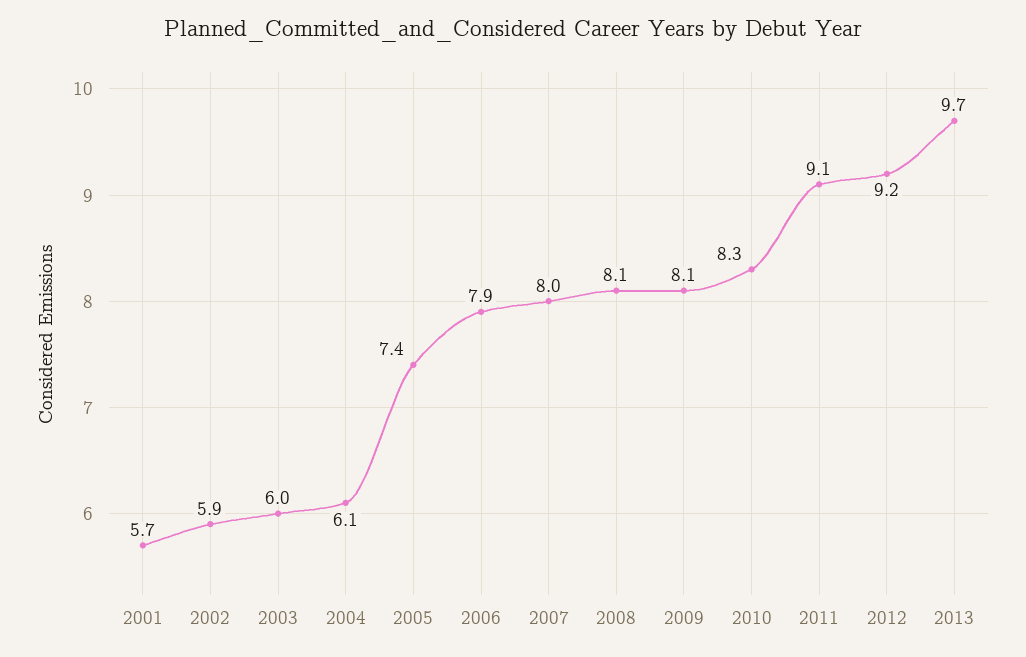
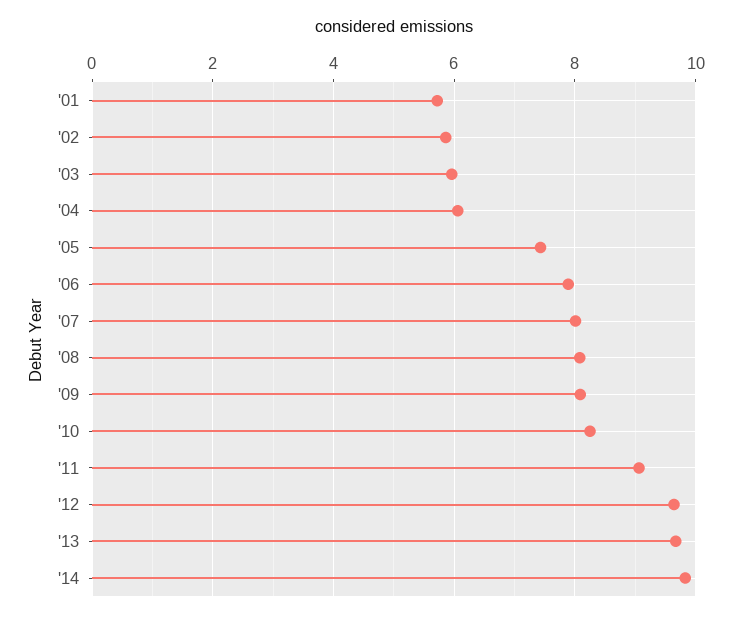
2012: 9.2 -> 9.6
'14: none -> 9.8

